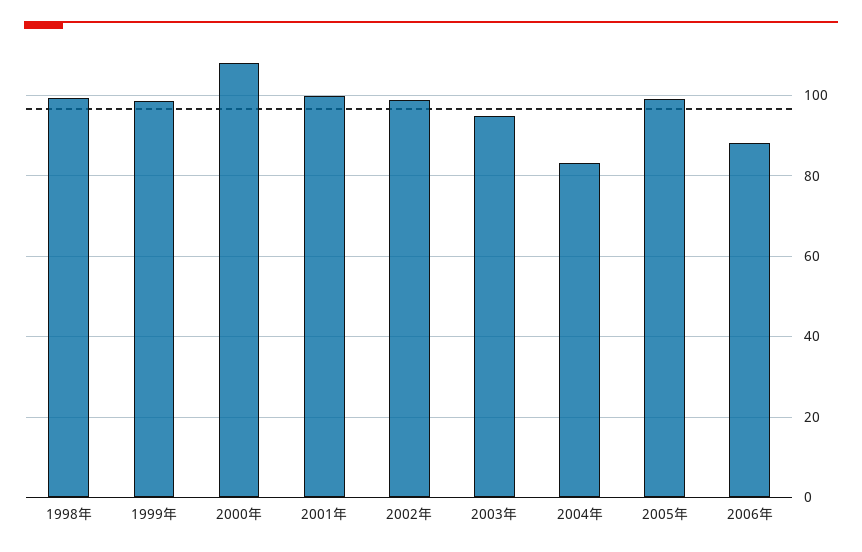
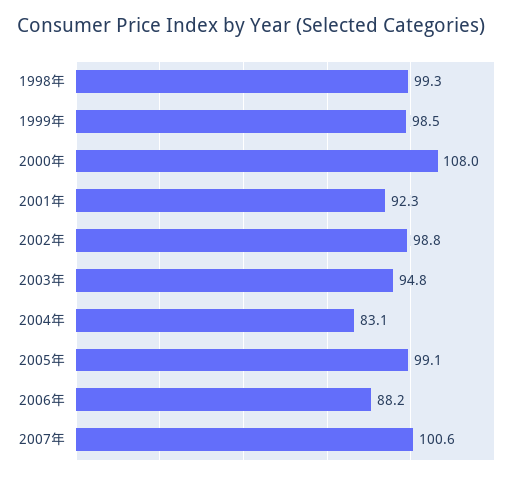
2001年: 100 -> 92.3
2007年: none -> 100.6

